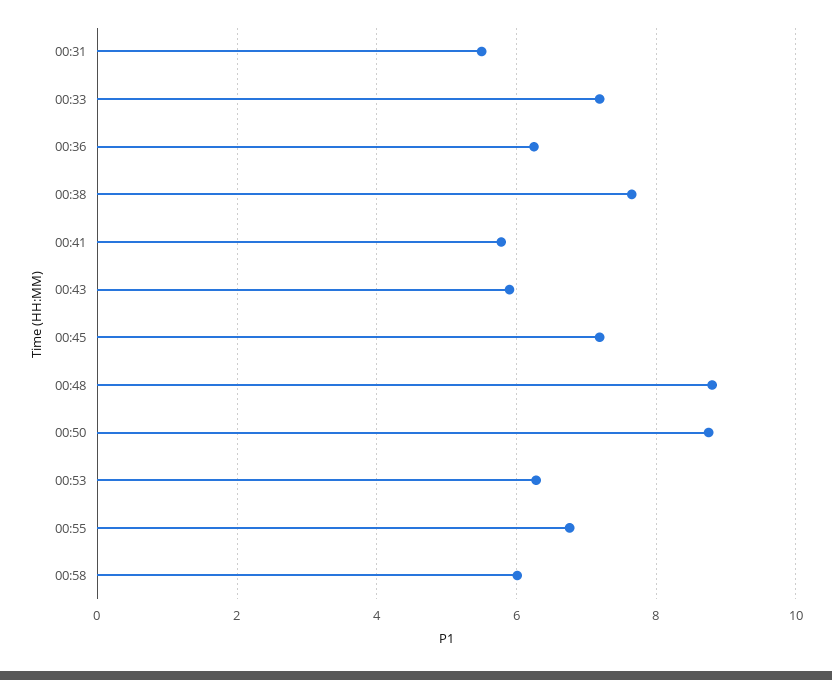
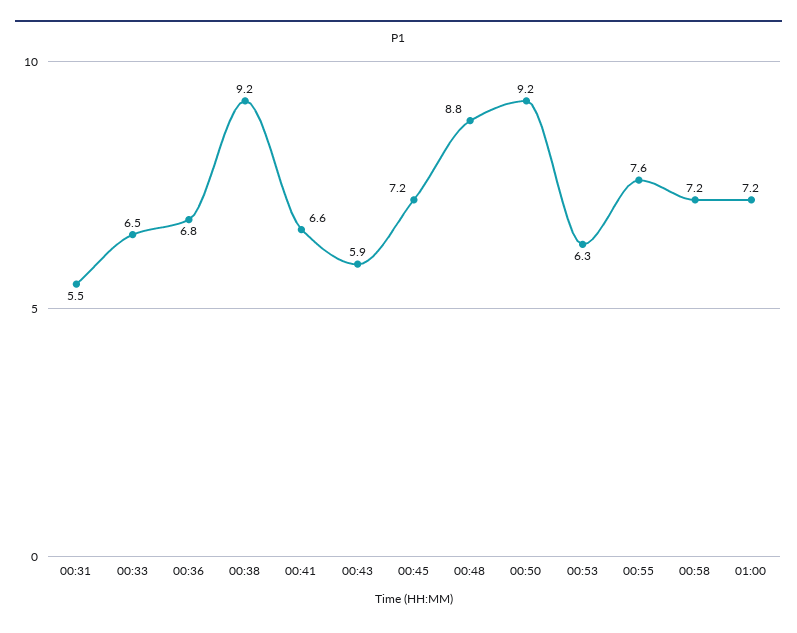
00:33: 7.2 -> 6.5
00:36: 6.2 -> 6.8
00:38: 7.6 -> 9.2
00:41: 5.8 -> 6.6
00:50: 8.8 -> 9.2
00:55: 6.8 -> 7.6
00:58: 6 -> 7.2
01:00: none -> 7.2

